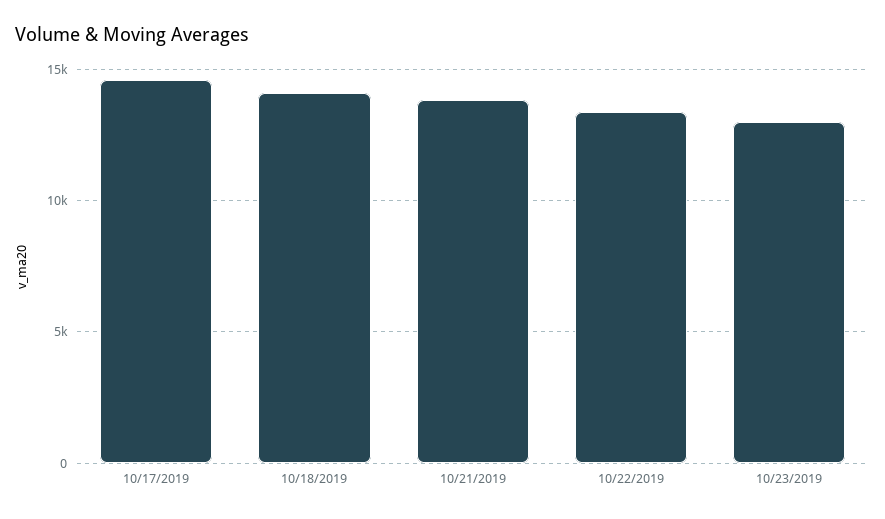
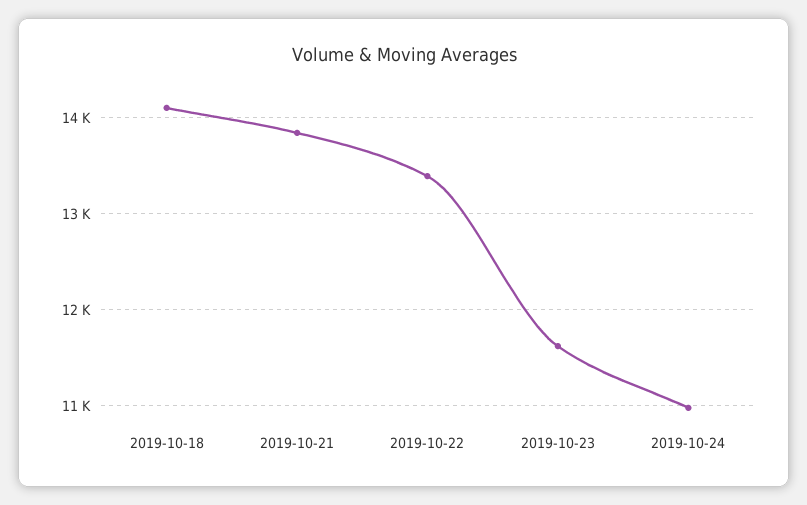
10/17/2019: 14500 -> none
10/23/2019: 13000 -> 11600
2019-10-24: none -> 11000

